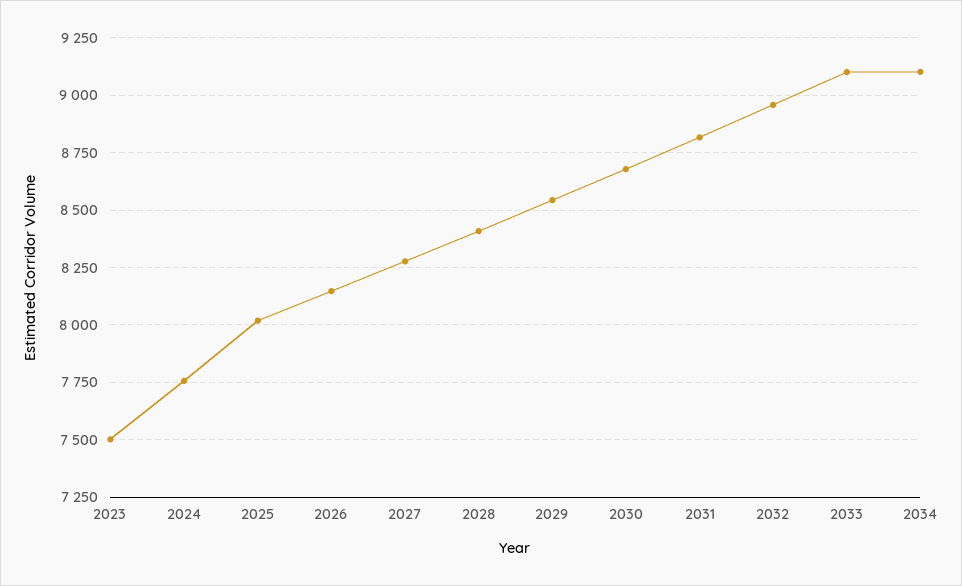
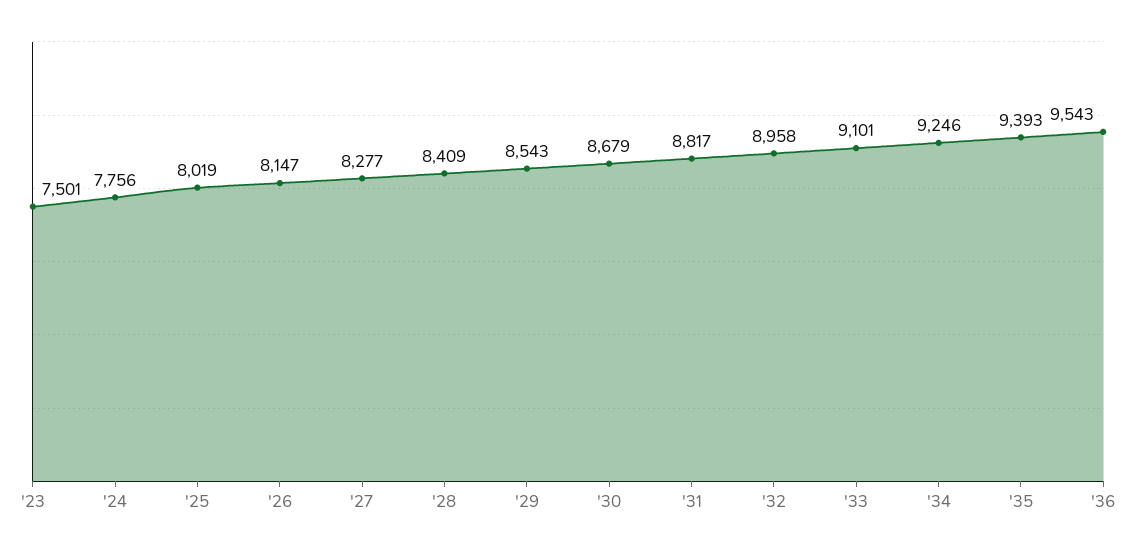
2034: 9100 -> 9246
'35: none -> 9393
'36: none -> 9543

